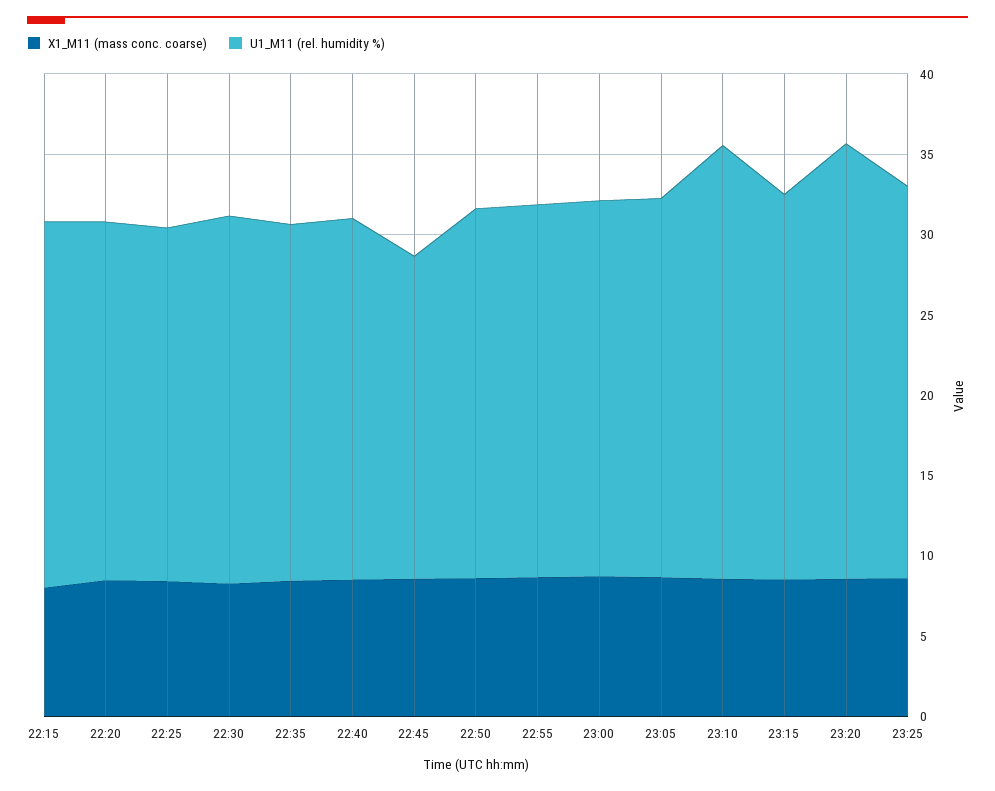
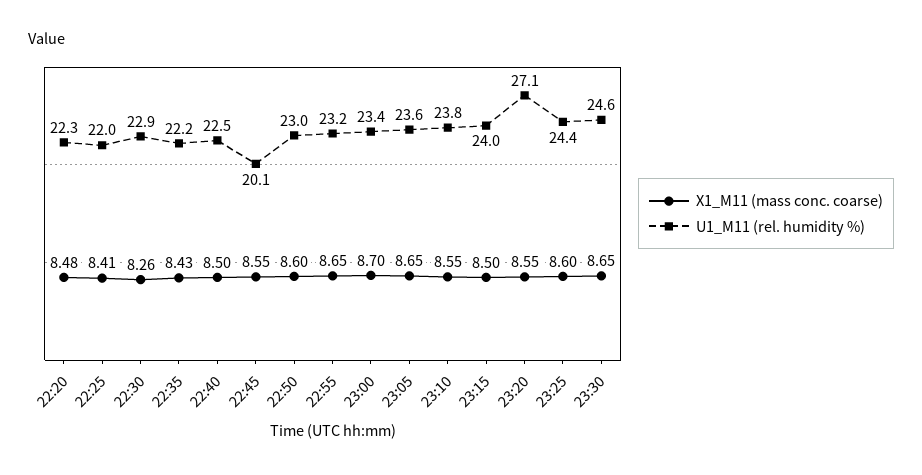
X1_M11 (mass conc. coarse), 22:15: 8 -> none
U1_M11 (rel. humidity %), 22:15: 23 -> none
U1_M11 (rel. humidity %), 23:10: 27 -> 23.8
X1_M11 (mass conc. coarse), 23:30: none -> 8.65
U1_M11 (rel. humidity %), 23:30: none -> 24.6

